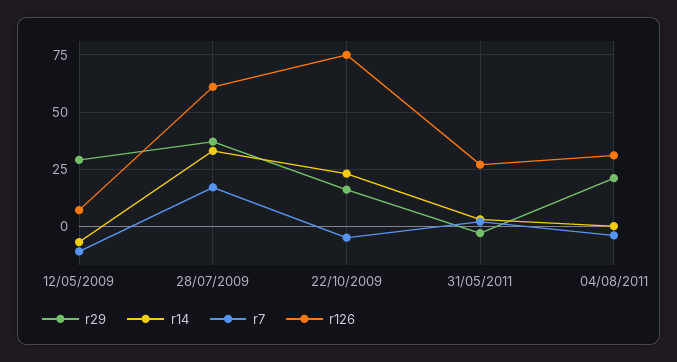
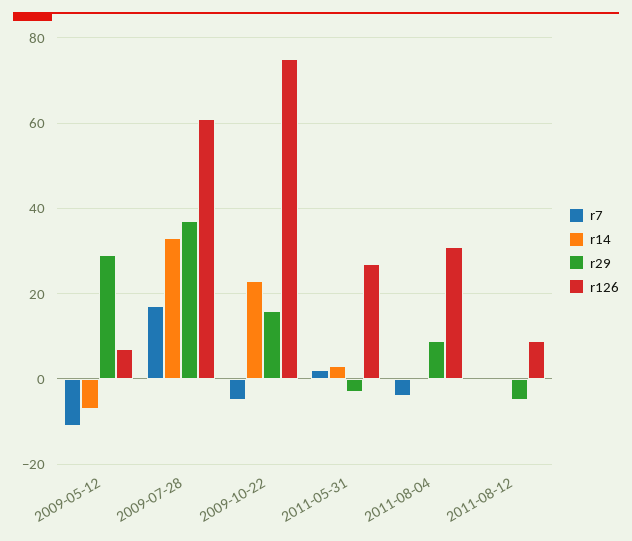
r29, 04/08/2011: 20 -> 10
r7, 2011-08-12: none -> 0
r14, 2011-08-12: none -> 0
r29, 2011-08-12: none -> -5
r126, 2011-08-12: none -> 10

